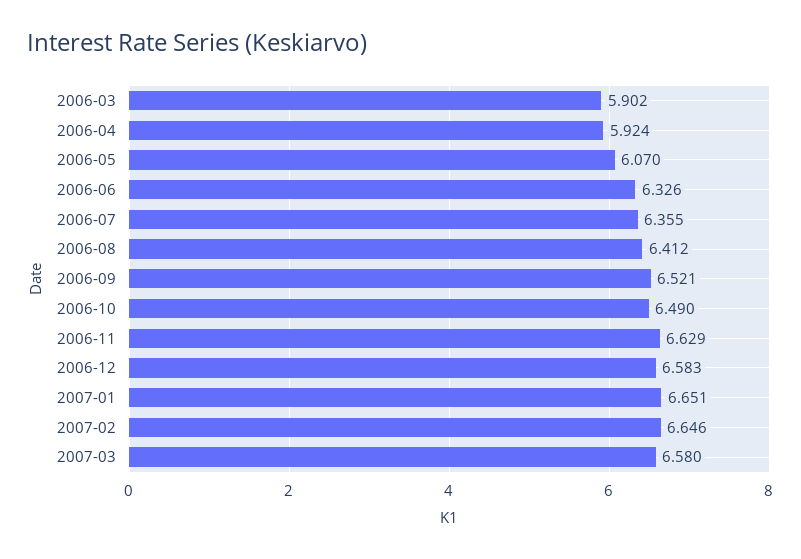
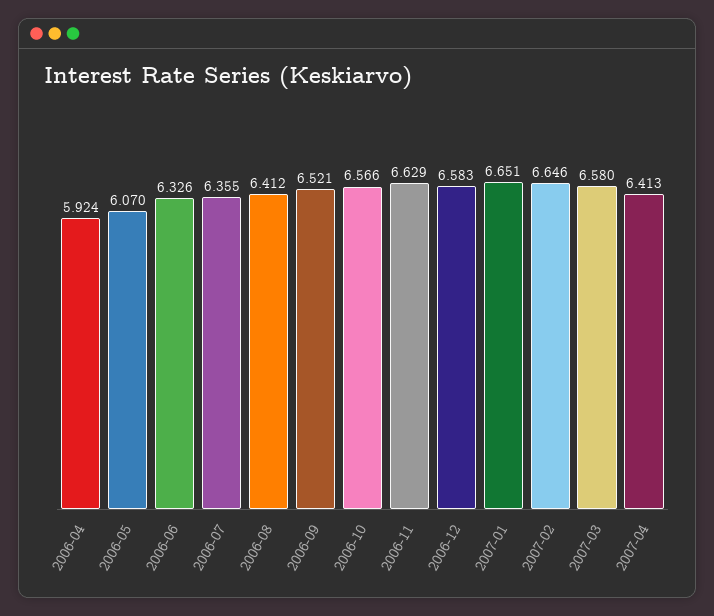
2006-03: 5.902 -> none
2006-10: 6.49 -> 6.566
2007-04: none -> 6.413

